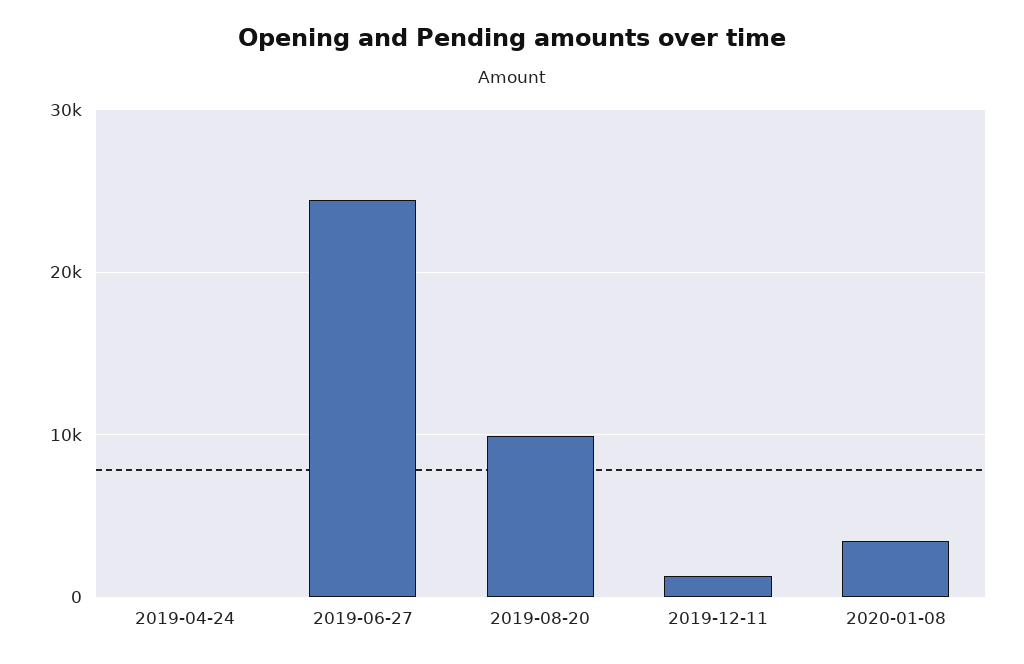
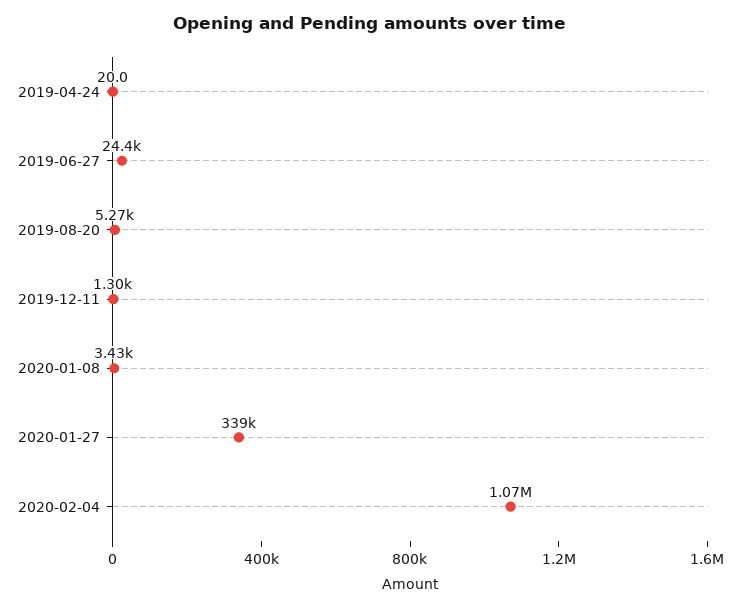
2019-08-20: 10000 -> 5270
2020-01-27: none -> 339000
2020-02-04: none -> 1070000

